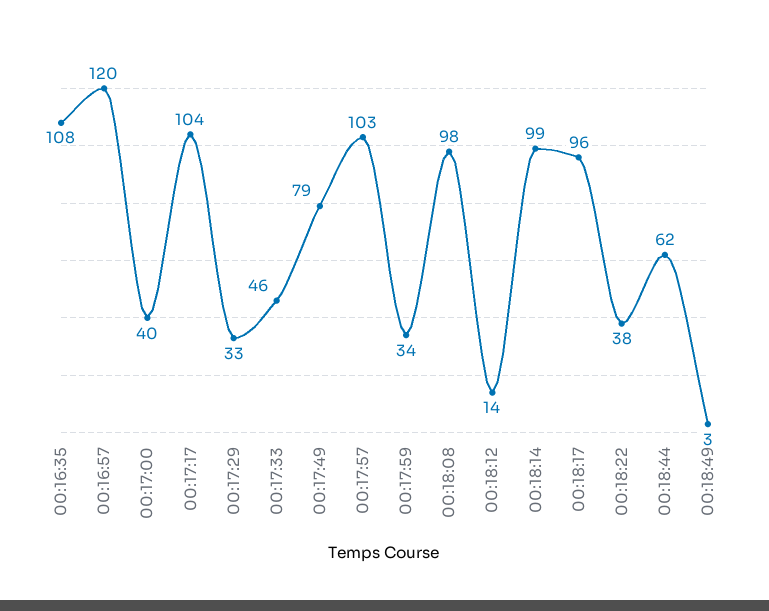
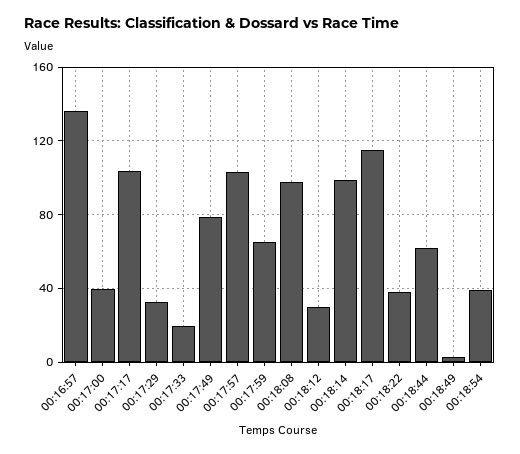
00:16:35: 108 -> none
00:16:57: 120 -> 135
00:17:33: 46 -> 20
00:17:59: 34 -> 65
00:18:12: 14 -> 30
00:18:17: 96 -> 115
00:18:54: none -> 40

